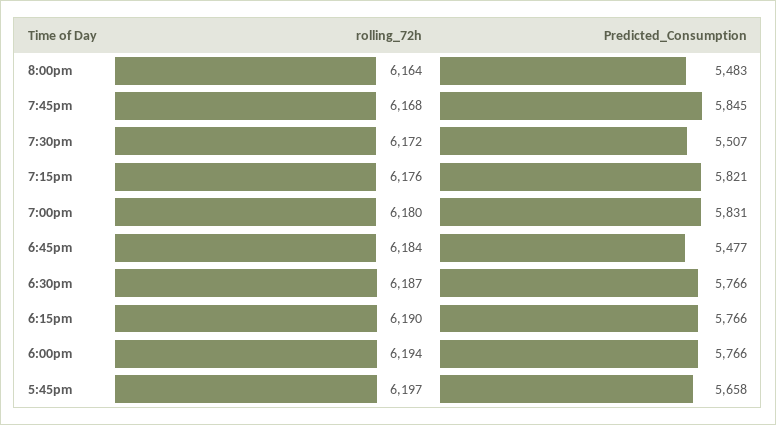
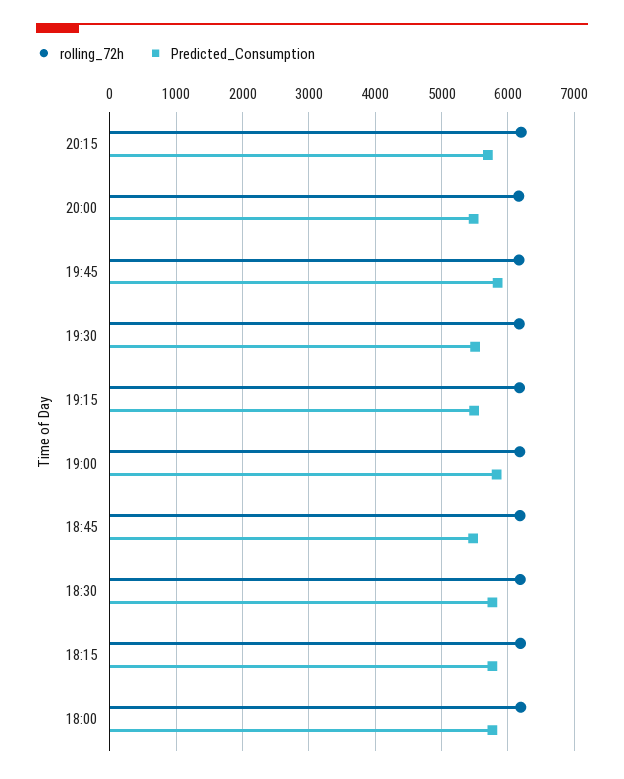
Predicted_Consumption, 7:15pm: 5821 -> 5500
rolling_72h, 5:45pm: 6197 -> none
Predicted_Consumption, 5:45pm: 5658 -> none
rolling_72h, 20:15: none -> 6200
Predicted_Consumption, 20:15: none -> 5700

